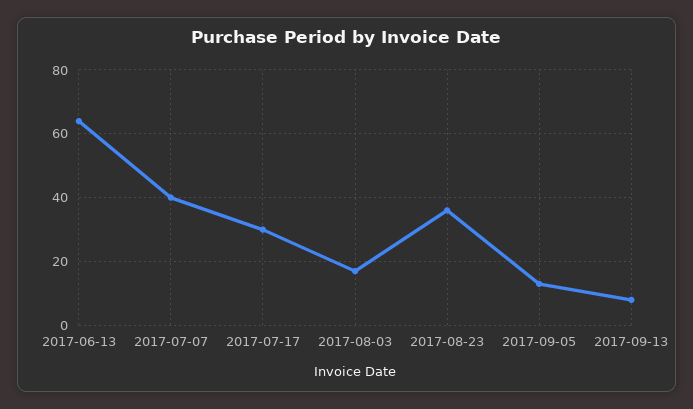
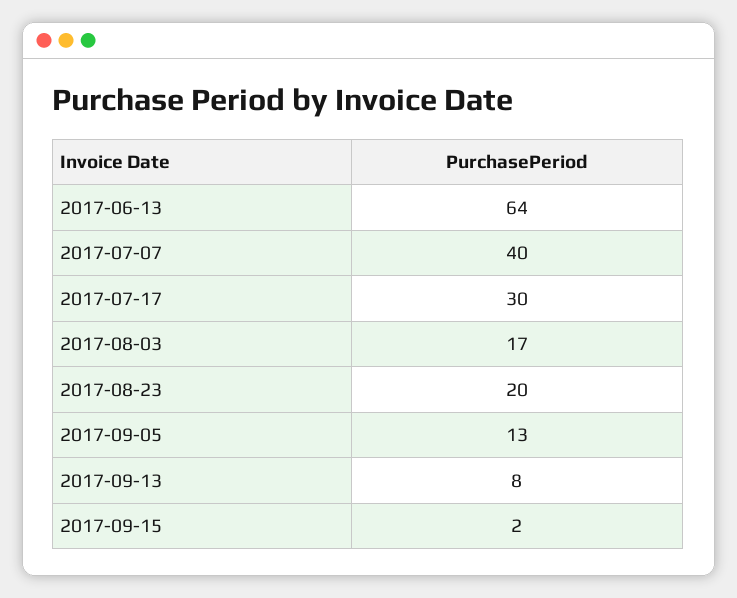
2017-08-23: 35 -> 20
2017-09-15: none -> 2

